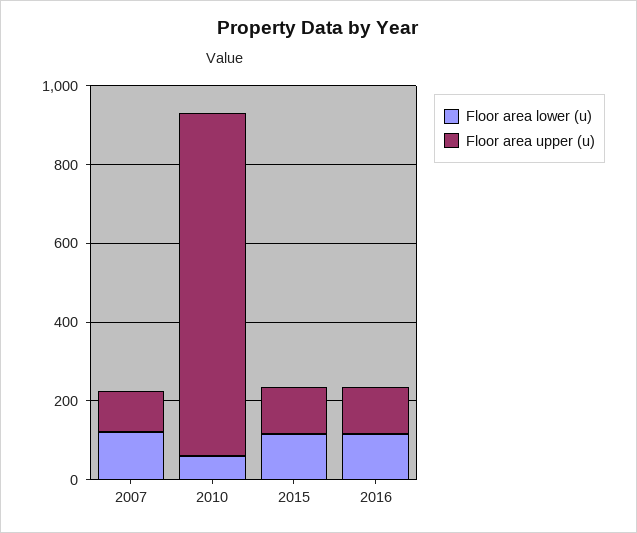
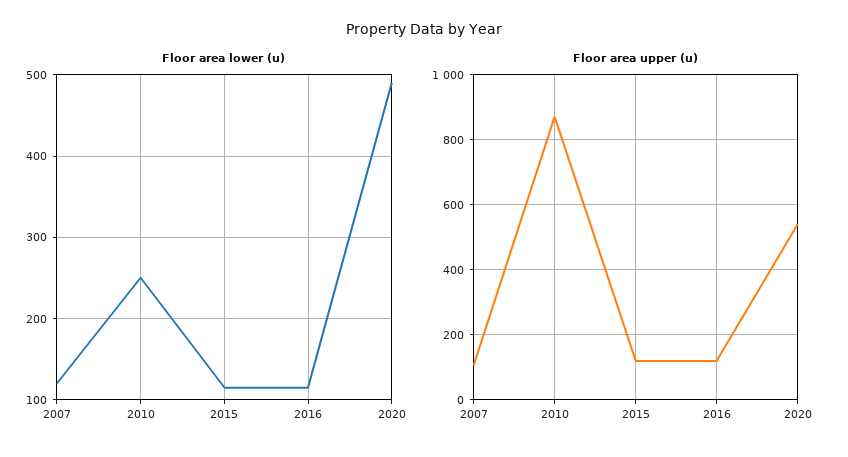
Floor area lower (u), 2010: 50 -> 250
Floor area lower (u), 2020: none -> 490
Floor area upper (u), 2020: none -> 540

